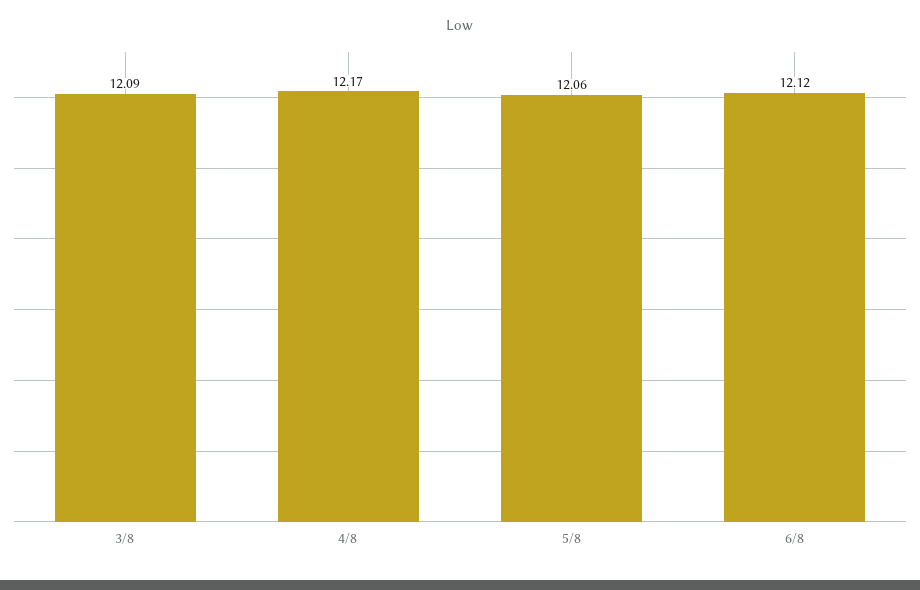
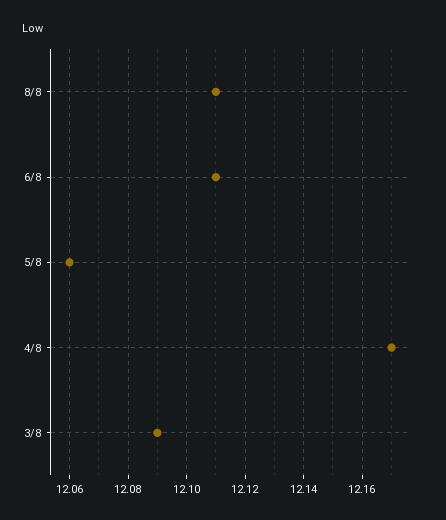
6/8: 12.12 -> 12.11
8/8: none -> 12.11

